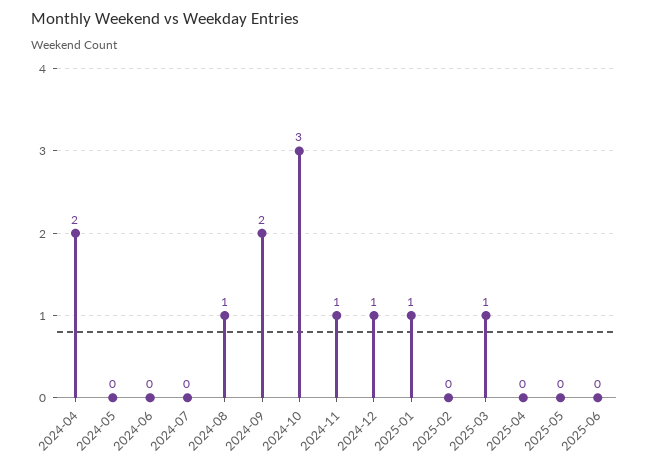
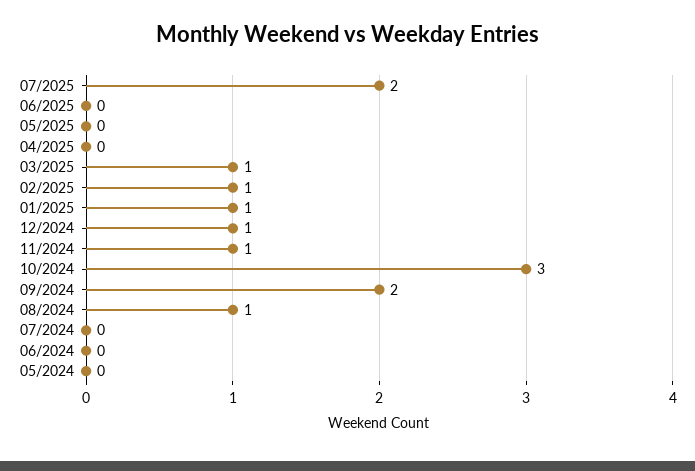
2024-04: 2 -> none
2025-02: 0 -> 1
07/2025: none -> 2

